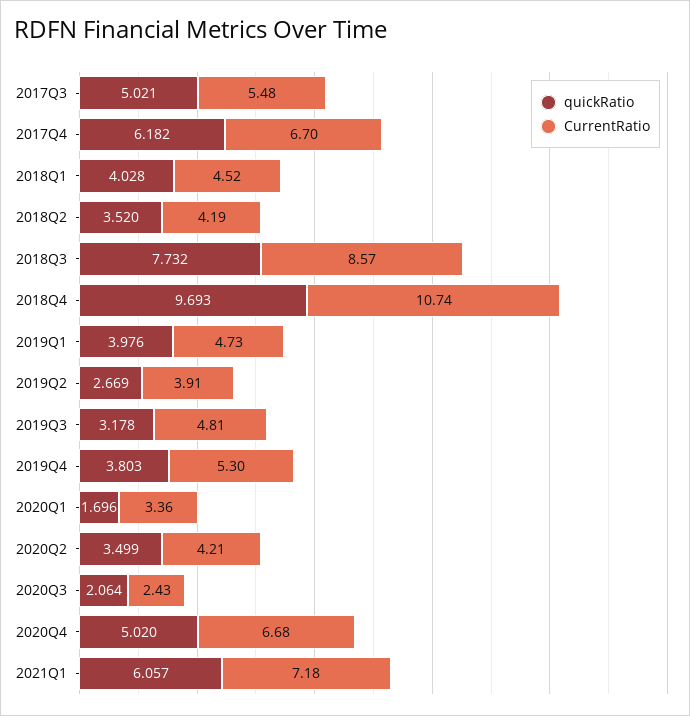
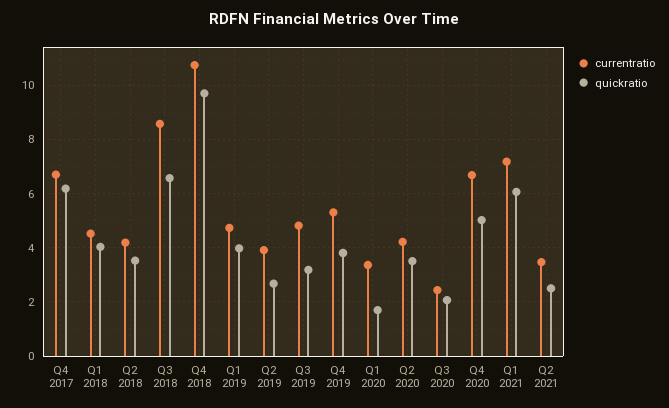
quickRatio, 2017Q3: 5.021 -> none
CurrentRatio, 2017Q3: 5.48 -> none
quickRatio, 2018Q3: 7.732 -> 6.5
CurrentRatio, Q2 2021: none -> 3.5
quickRatio, Q2 2021: none -> 2.5

